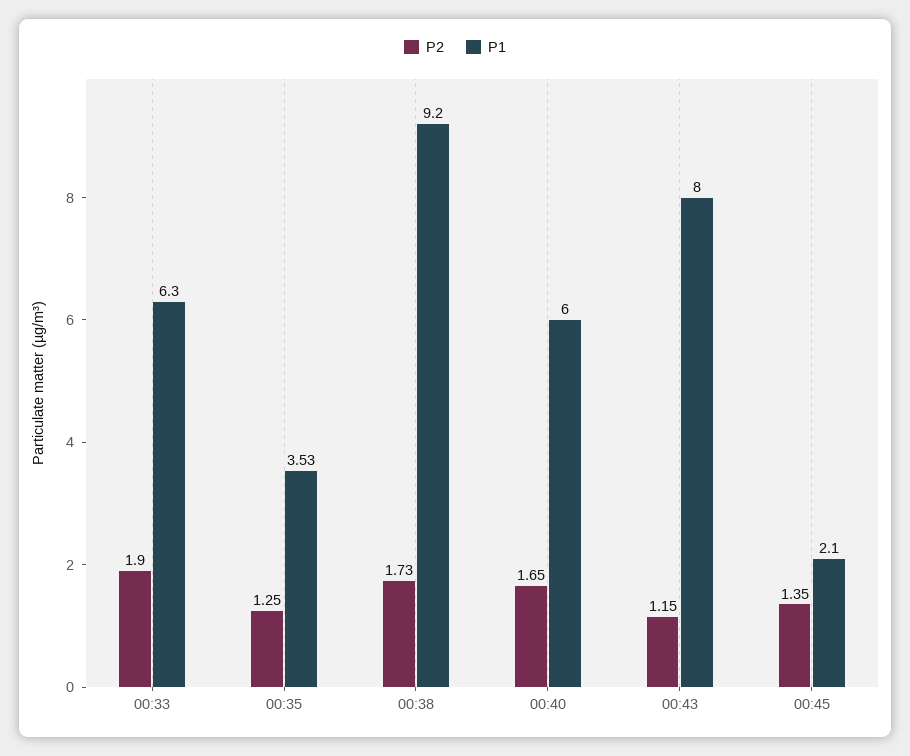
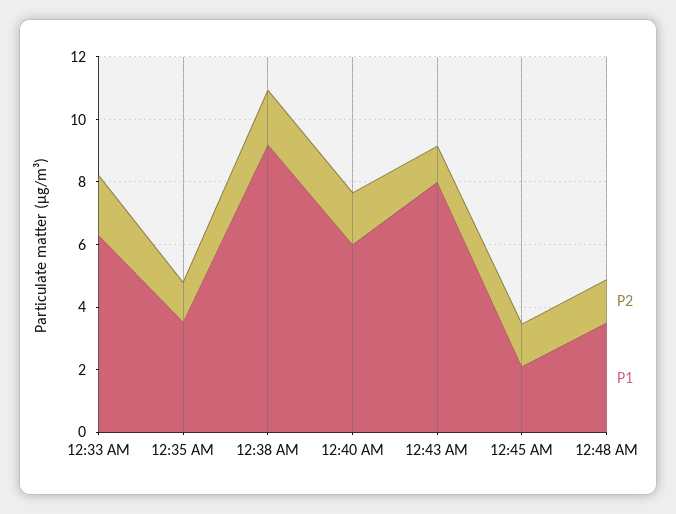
P2, 12:48 AM: none -> 1.5
P1, 12:48 AM: none -> 3.5

